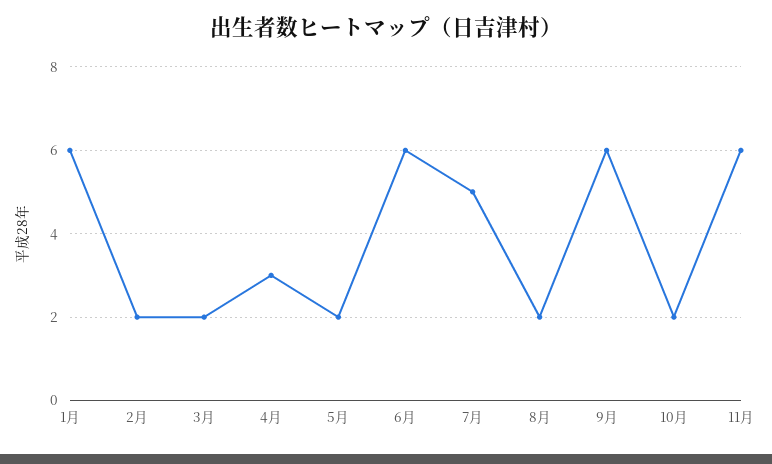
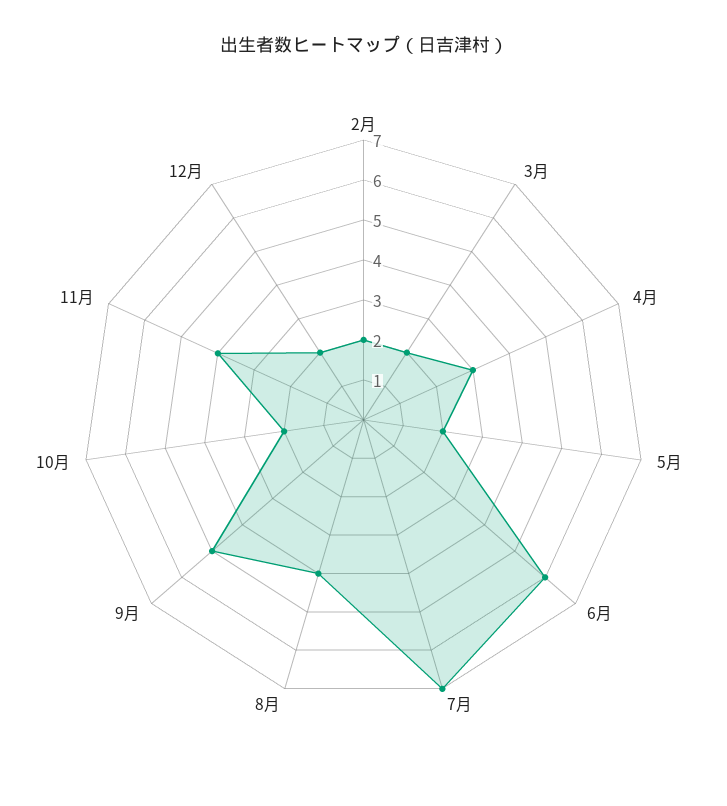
1月: 6 -> none
7月: 5 -> 7
8月: 2 -> 4
9月: 6 -> 5
11月: 6 -> 4
12月: none -> 2

